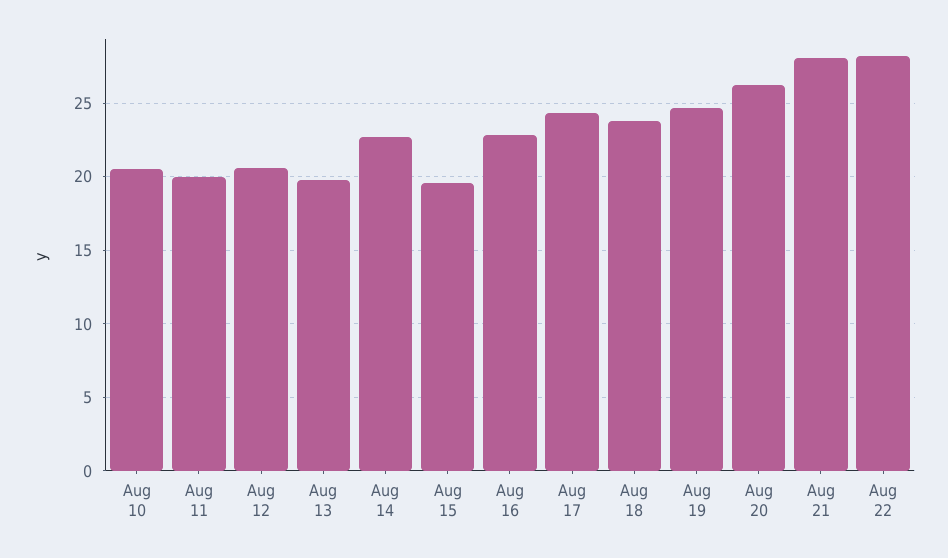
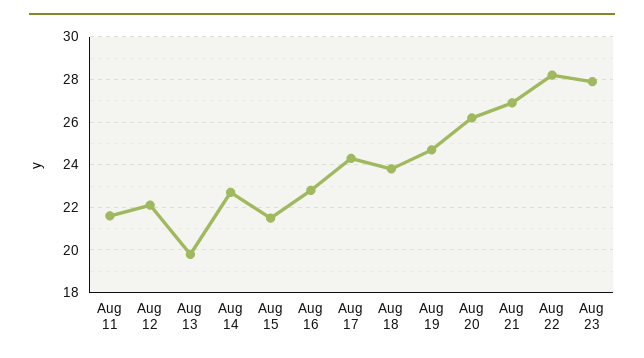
Aug 10: 20.5 -> none
Aug 11: 20 -> 21.5
Aug 12: 20.5 -> 22
Aug 15: 19.5 -> 21.5
Aug 21: 28 -> 27
Aug 23: none -> 28

